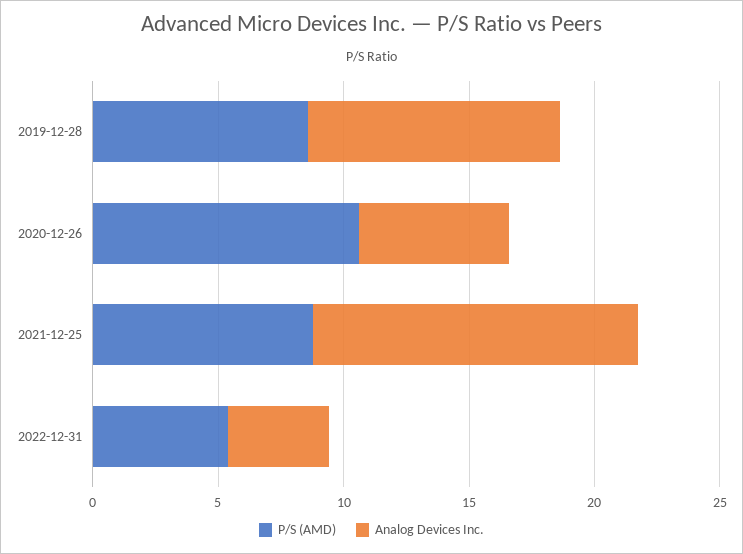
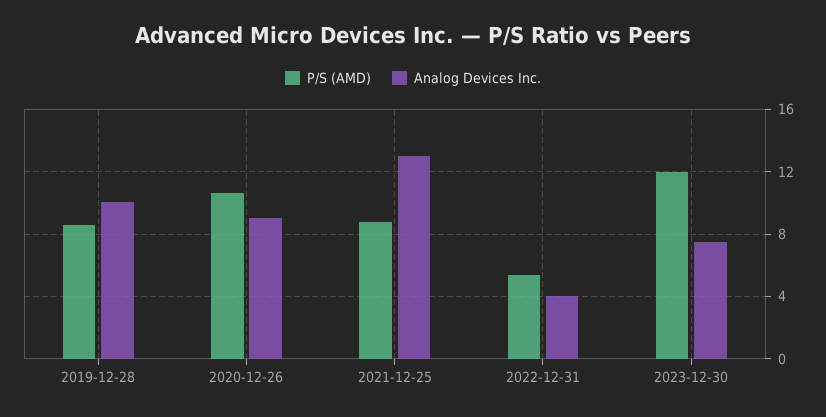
Analog Devices Inc., 2020-12-26: 6 -> 9
P/S (AMD), 2023-12-30: none -> 12
Analog Devices Inc., 2023-12-30: none -> 7.5

